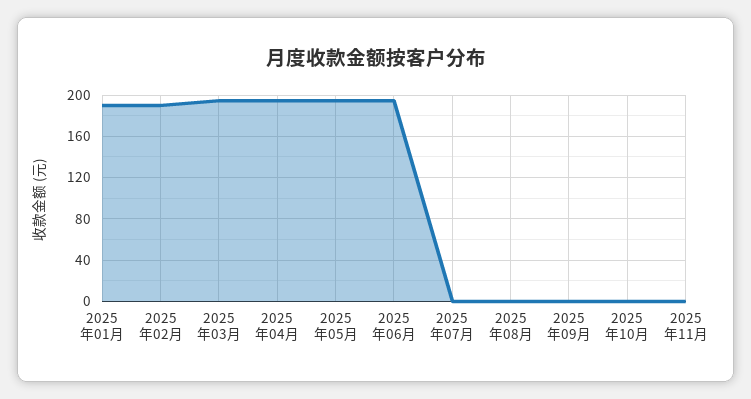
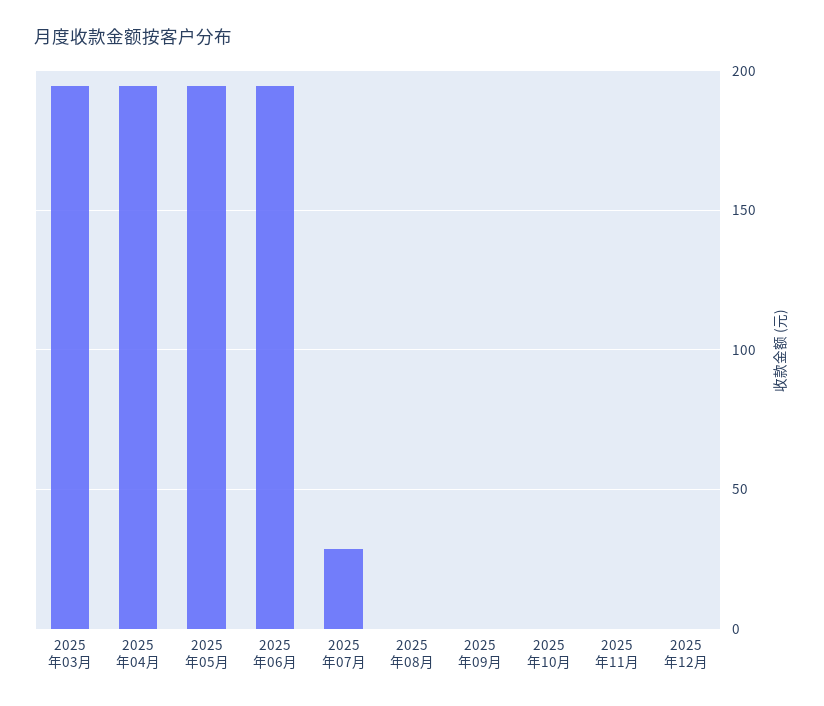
2025年01月: 190 -> none
2025年02月: 190 -> none
2025年07月: 0 -> 30
2025年12月: none -> 0

